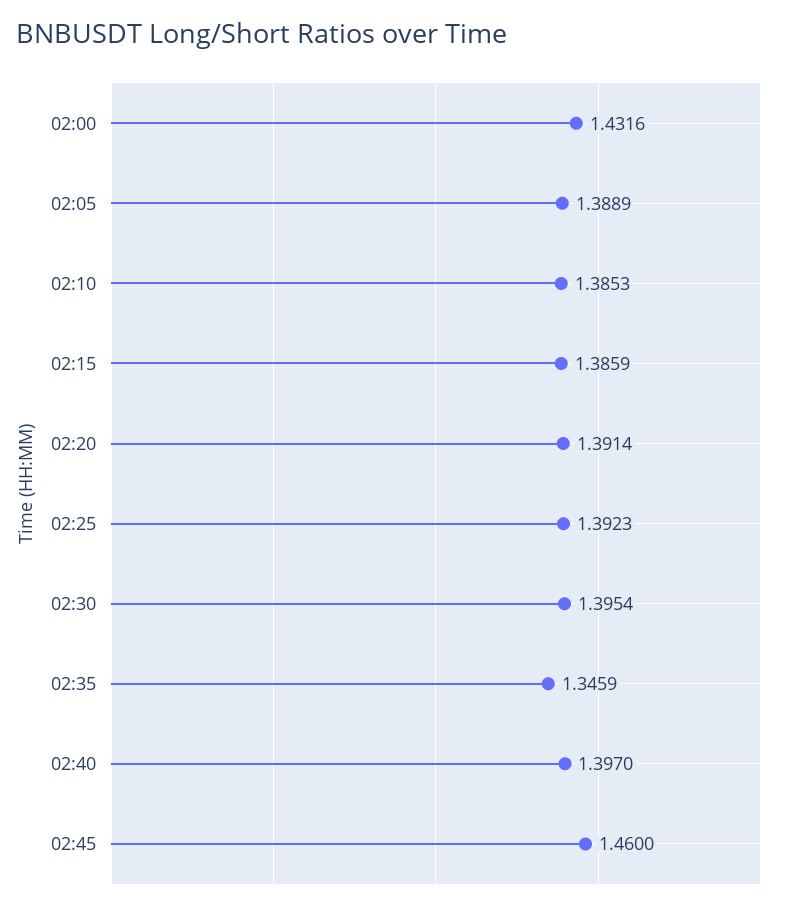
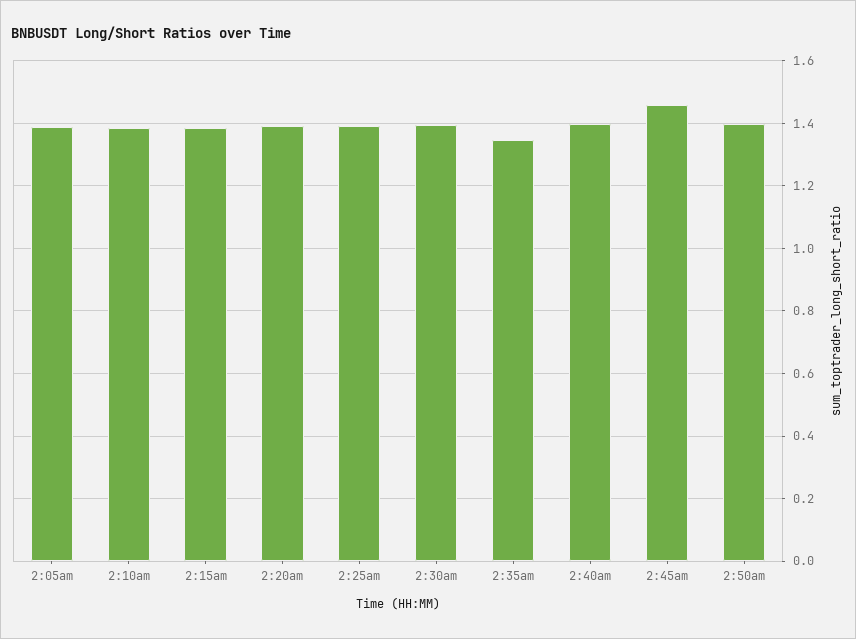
02:00: 1.4316 -> none
2:50am: none -> 1.4

